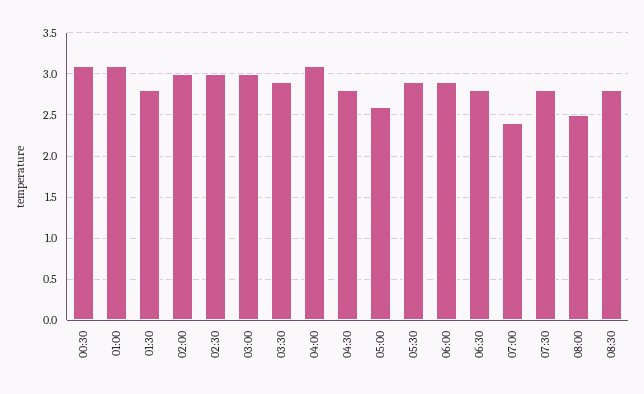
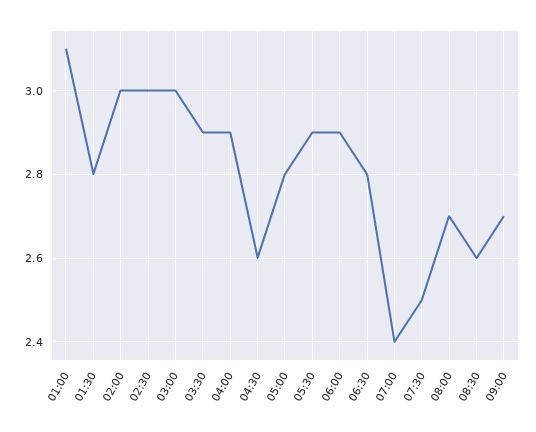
00:30: 3.1 -> none
04:00: 3.1 -> 2.9
04:30: 2.8 -> 2.6
05:00: 2.6 -> 2.8
07:30: 2.8 -> 2.5
08:00: 2.5 -> 2.7
08:30: 2.8 -> 2.6
09:00: none -> 2.7

